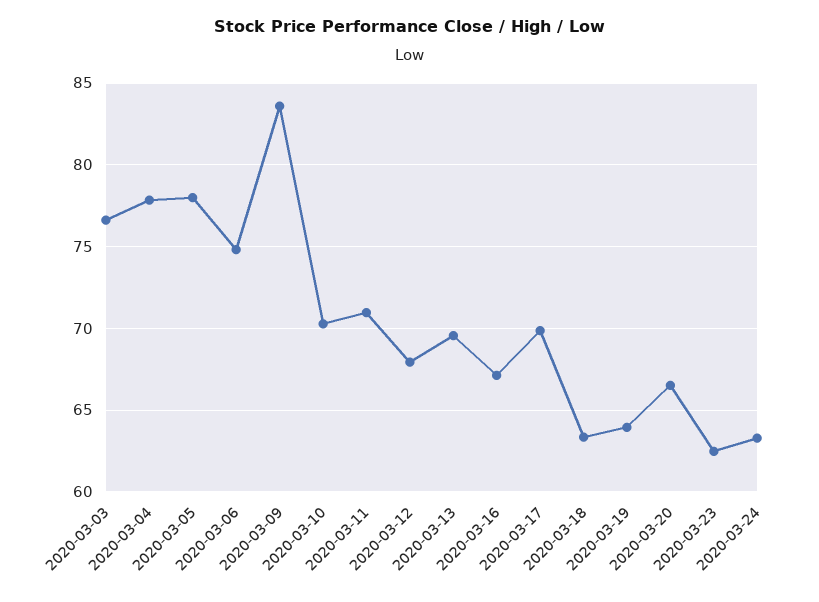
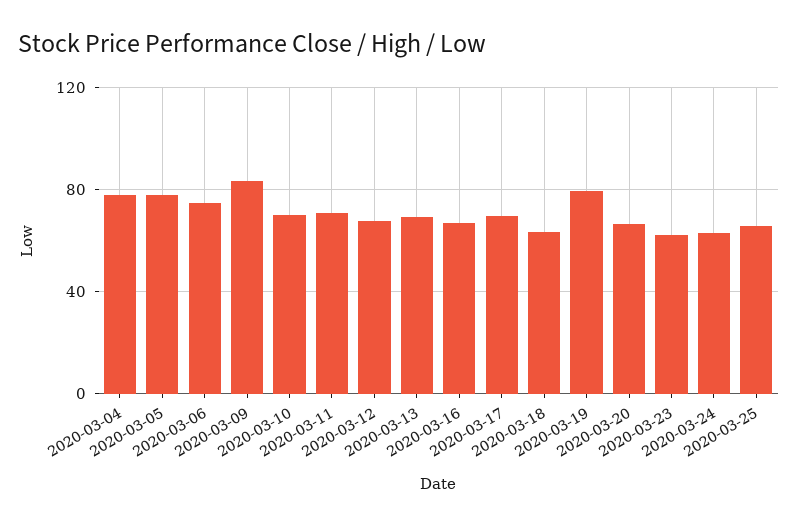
2020-03-03: 76.5 -> none
2020-03-19: 64 -> 80
2020-03-25: none -> 65

